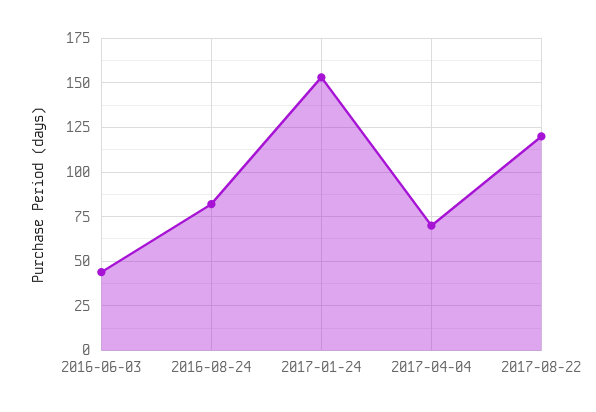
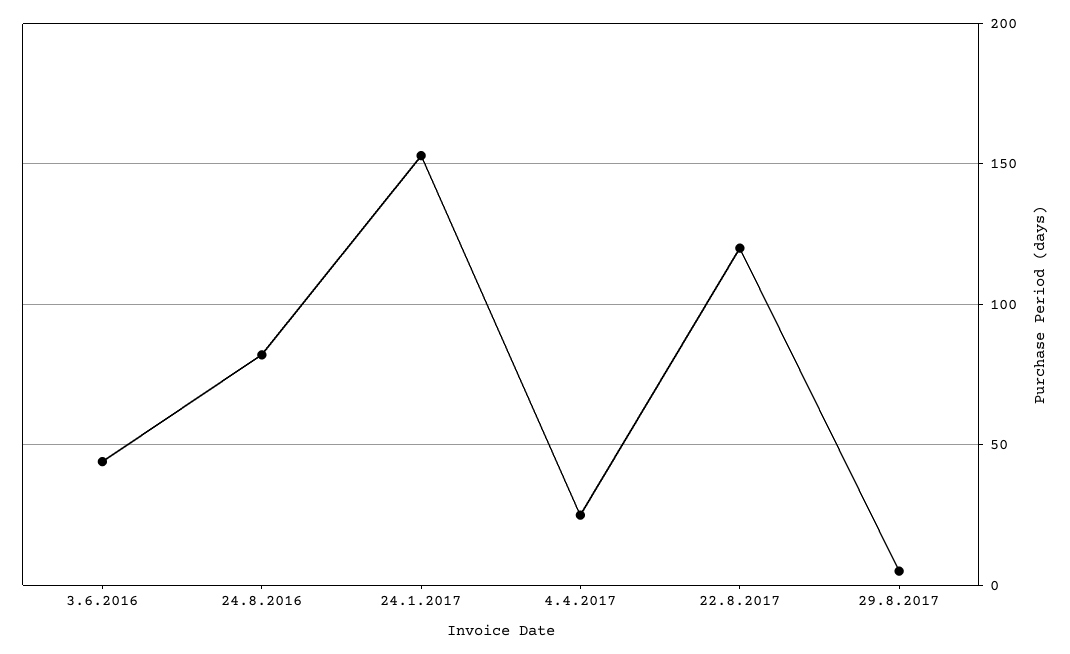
2017-04-04: 70 -> 25
29.8.2017: none -> 5

